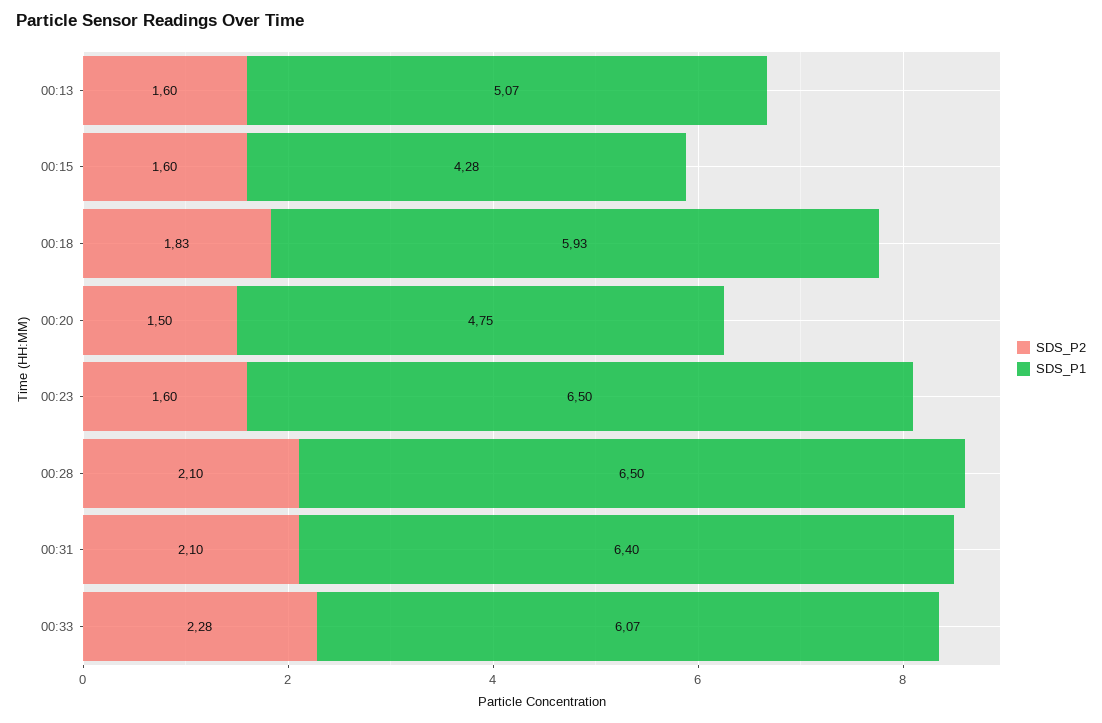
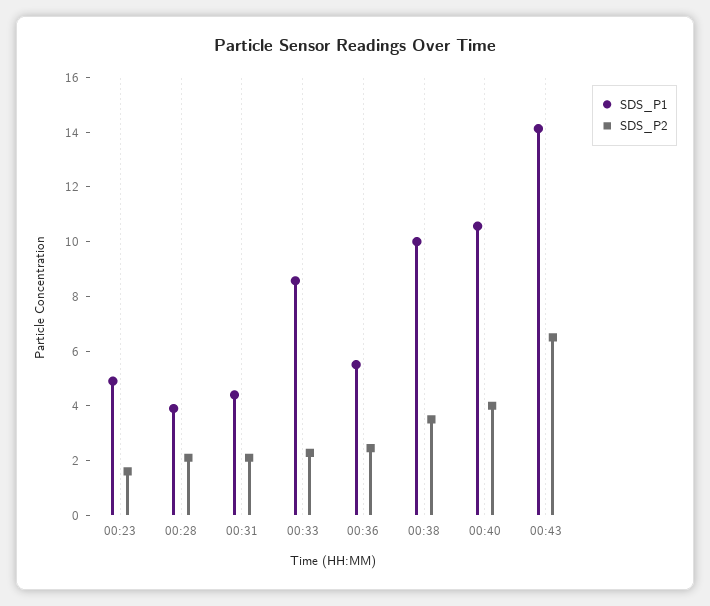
SDS_P2, 00:13: 1.6 -> none
SDS_P1, 00:13: 5.07 -> none
SDS_P2, 00:15: 1.6 -> none
SDS_P1, 00:15: 4.28 -> none
SDS_P2, 00:18: 1.83 -> none
SDS_P1, 00:18: 5.93 -> none
SDS_P2, 00:20: 1.5 -> none
SDS_P1, 00:20: 4.75 -> none
SDS_P1, 00:23: 6.5 -> 5
SDS_P1, 00:28: 6.5 -> 4
SDS_P1, 00:31: 6.4 -> 4.5
SDS_P1, 00:33: 6.07 -> 8.5
SDS_P1, 00:36: none -> 5.5
SDS_P2, 00:36: none -> 2.5
SDS_P1, 00:38: none -> 10
SDS_P2, 00:38: none -> 3.5
SDS_P1, 00:40: none -> 10.5
SDS_P2, 00:40: none -> 4
SDS_P1, 00:43: none -> 14
SDS_P2, 00:43: none -> 6.5

